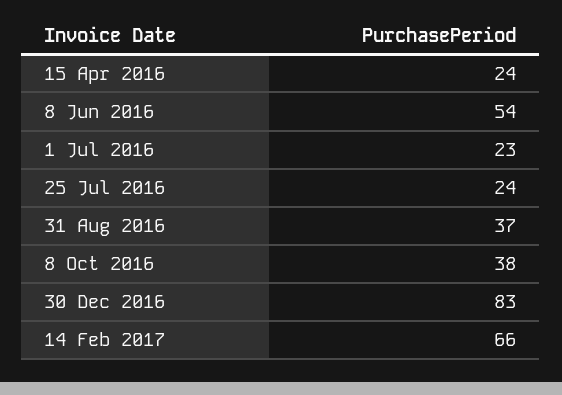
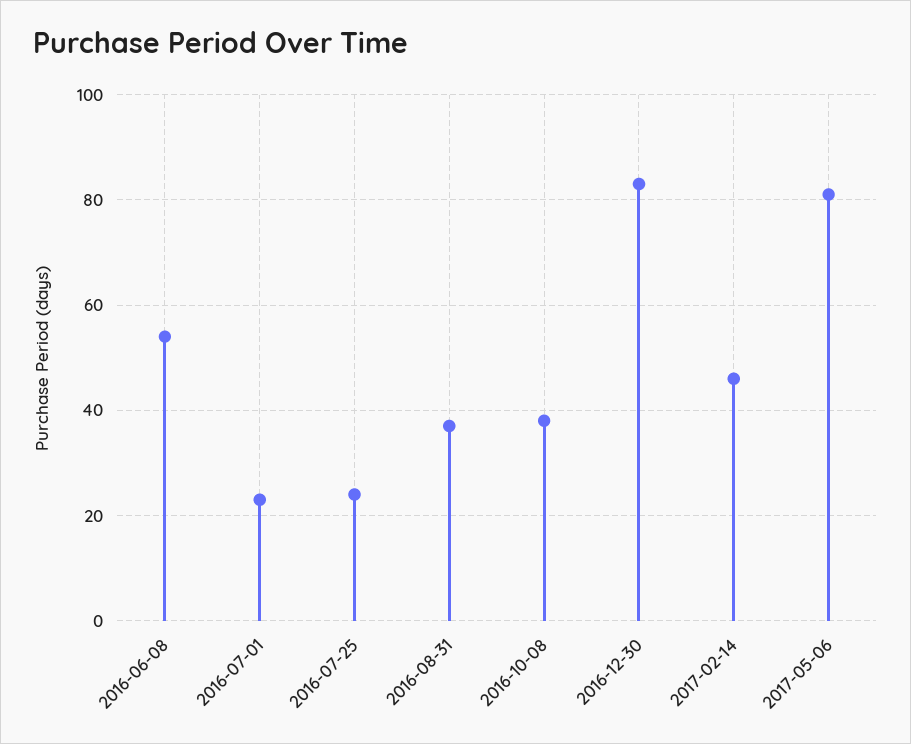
15 Apr 2016: 24 -> none
14 Feb 2017: 66 -> 45
2017-05-06: none -> 80

